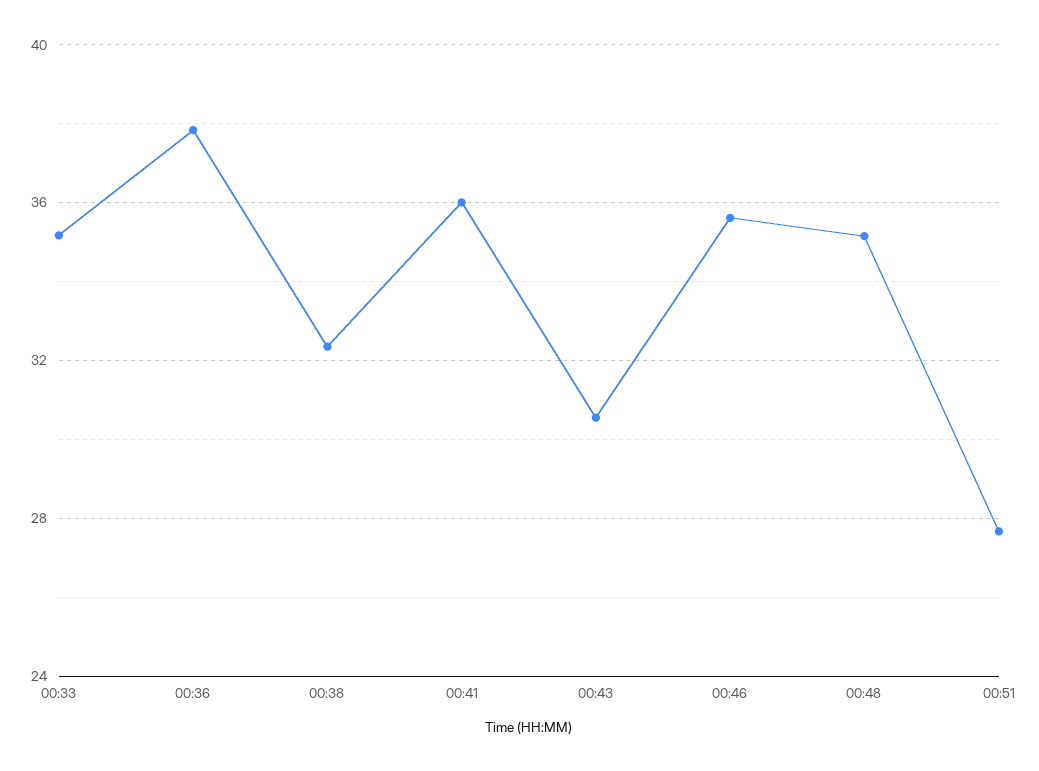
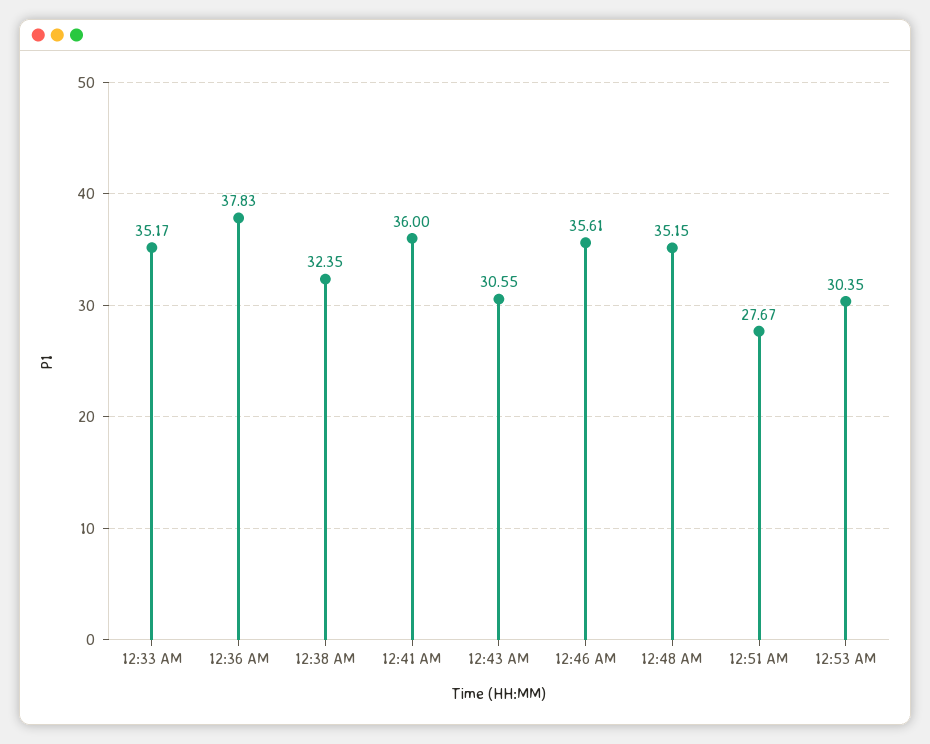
12:53 AM: none -> 30.35

